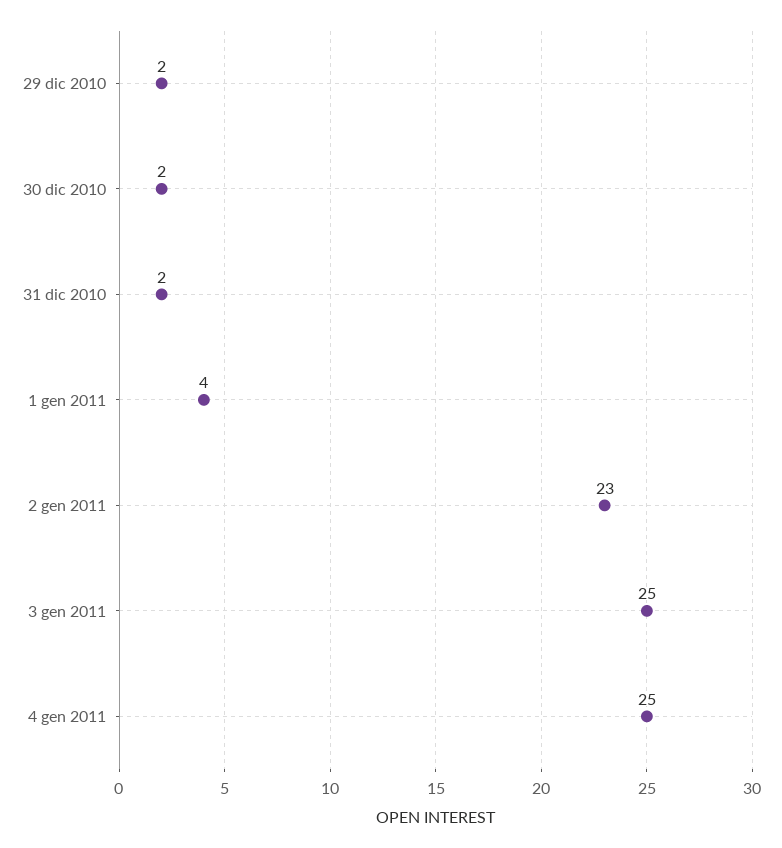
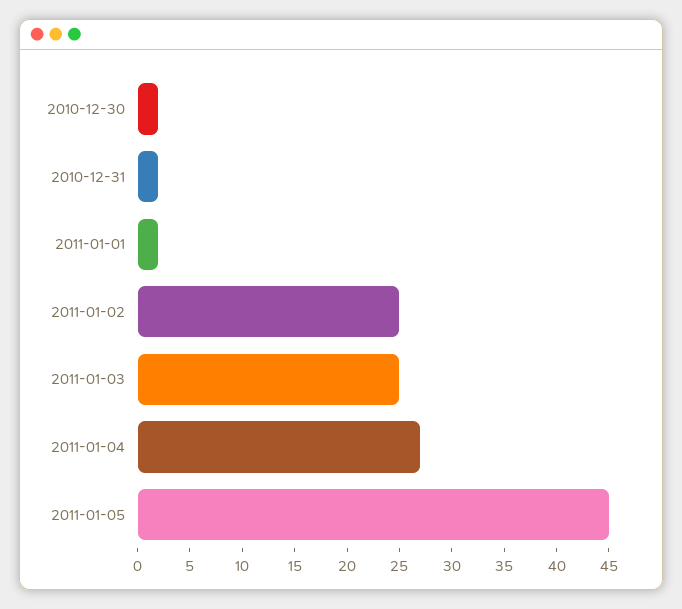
29 dic 2010: 2 -> none
1 gen 2011: 4 -> 2
2 gen 2011: 23 -> 25
4 gen 2011: 25 -> 27
2011-01-05: none -> 45

